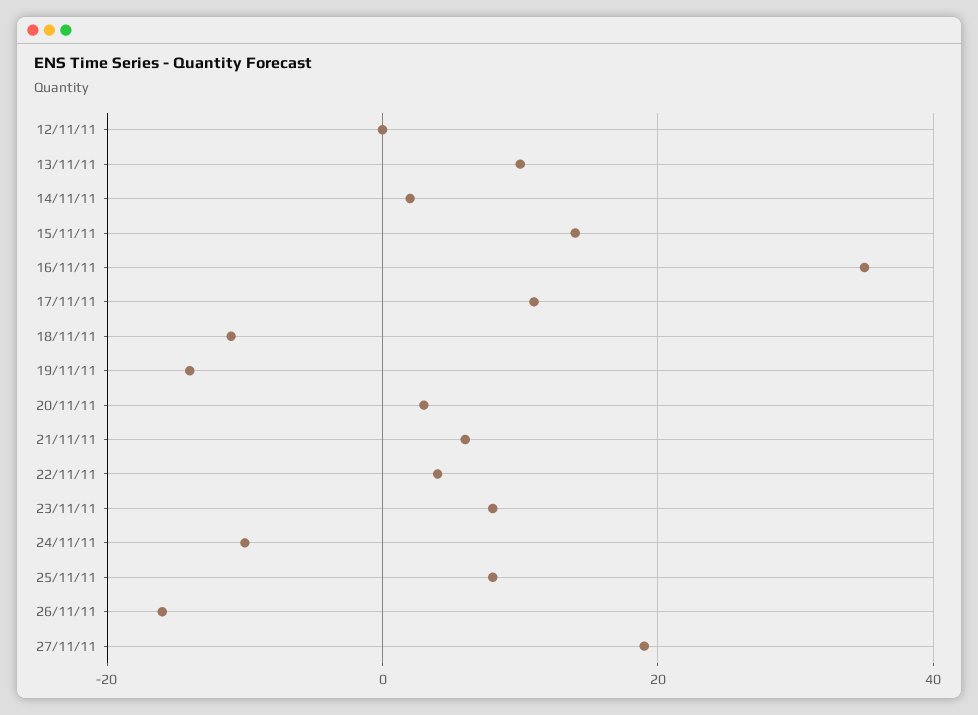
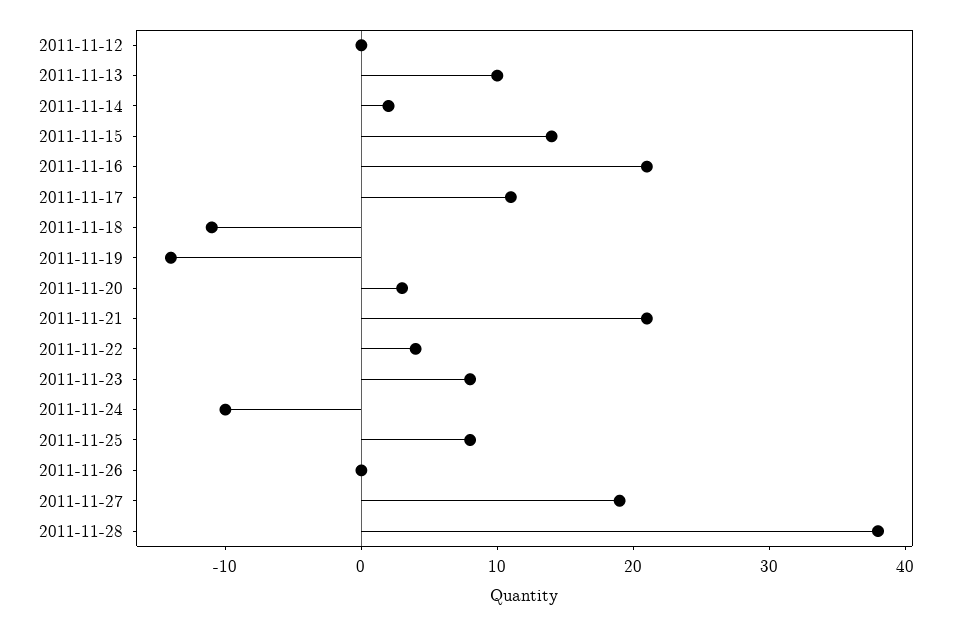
16/11/11: 35 -> 21
21/11/11: 5 -> 21
26/11/11: -15 -> 0
2011-11-28: none -> 38

